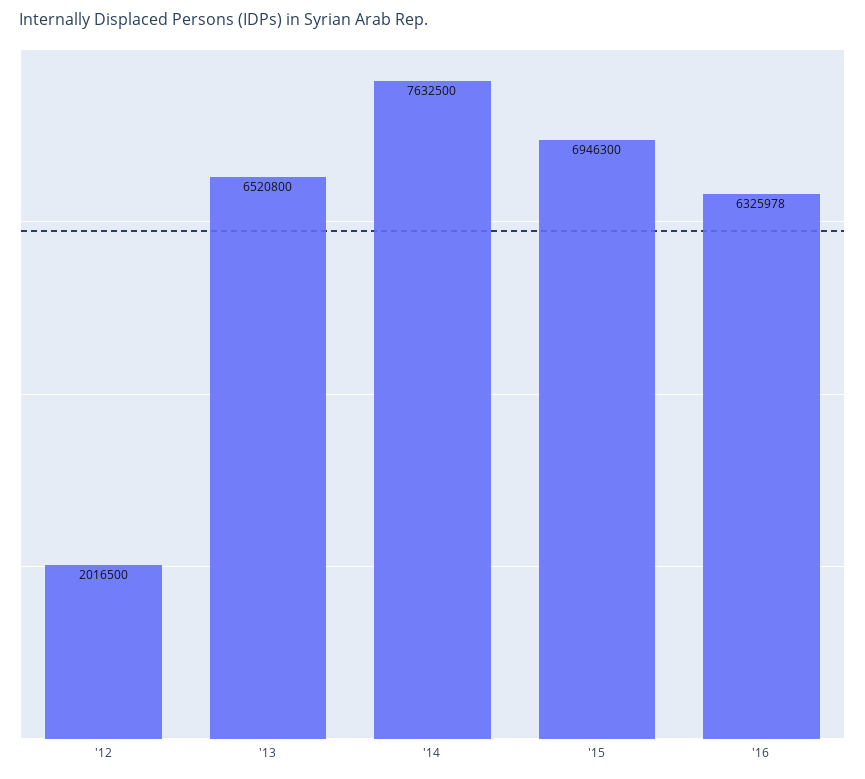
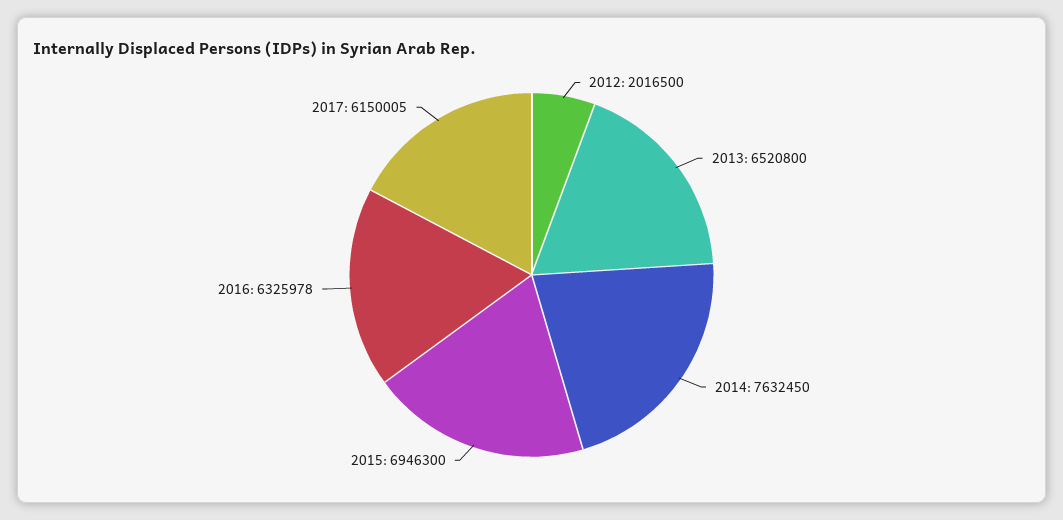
'14: 7632500 -> 7632450
2017: none -> 6150005

